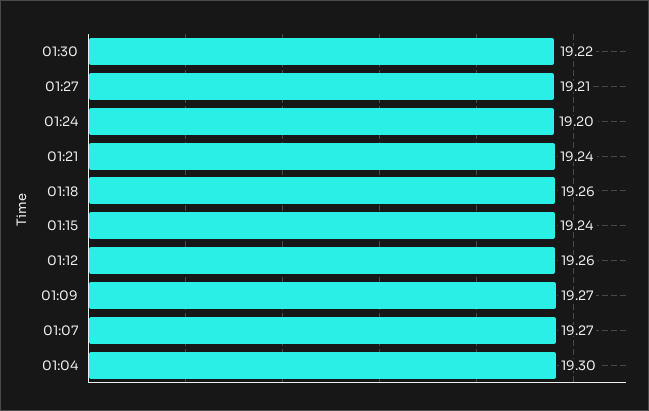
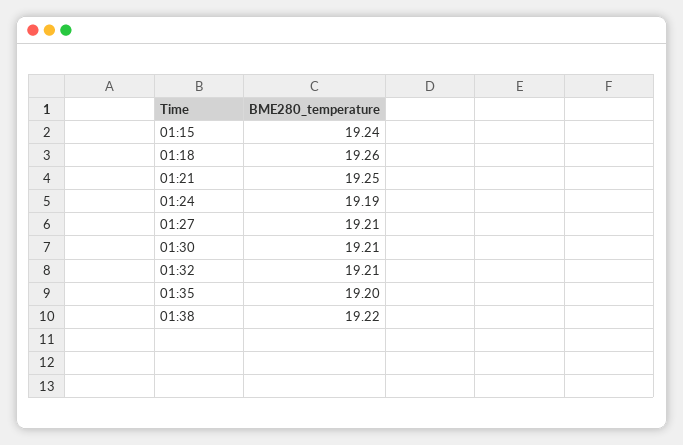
01:30: 19.22 -> 19.21
01:24: 19.2 -> 19.19
01:21: 19.24 -> 19.25
01:12: 19.26 -> none
01:09: 19.27 -> none
01:07: 19.27 -> none
01:04: 19.3 -> none
01:32: none -> 19.21
01:35: none -> 19.2
01:38: none -> 19.22

